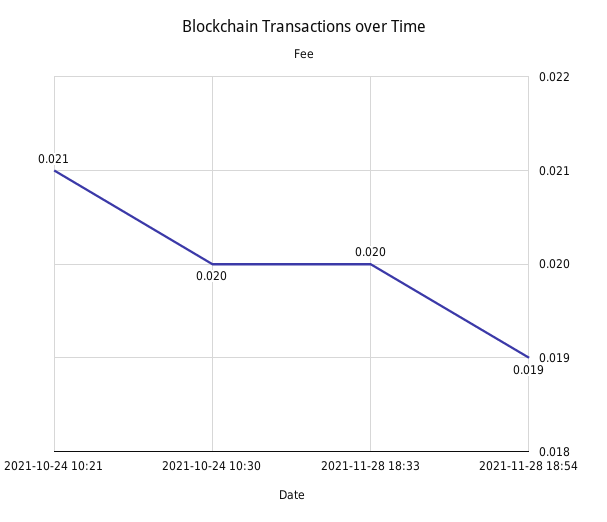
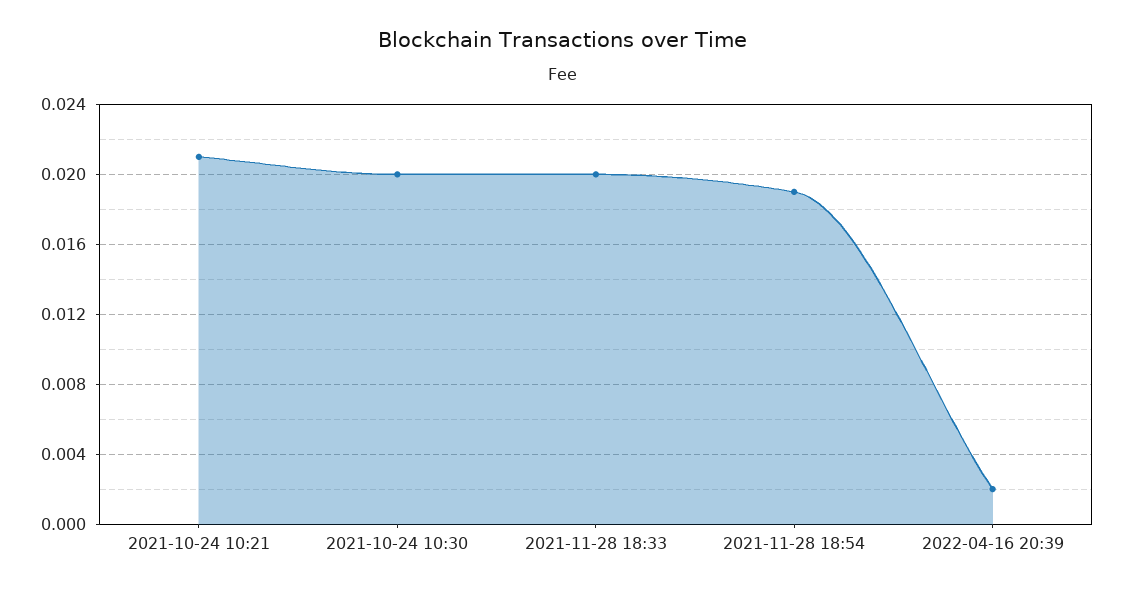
2022-04-16 20:39: none -> 0.002

